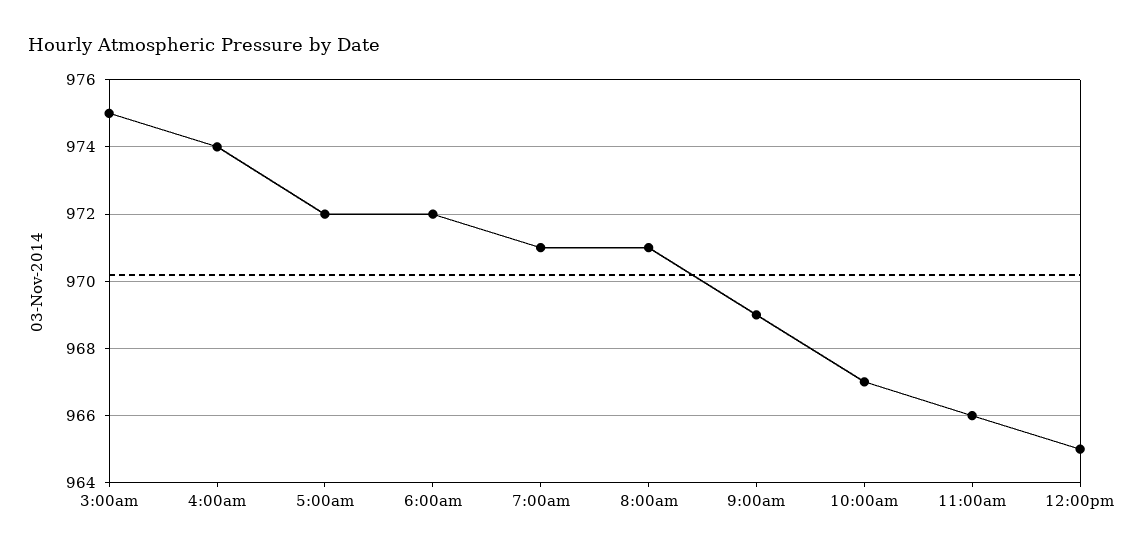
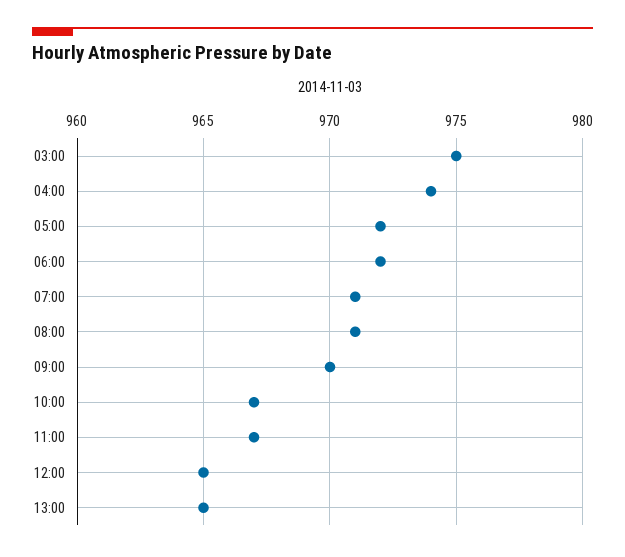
9:00am: 969 -> 970
11:00am: 966 -> 967
13:00: none -> 965

